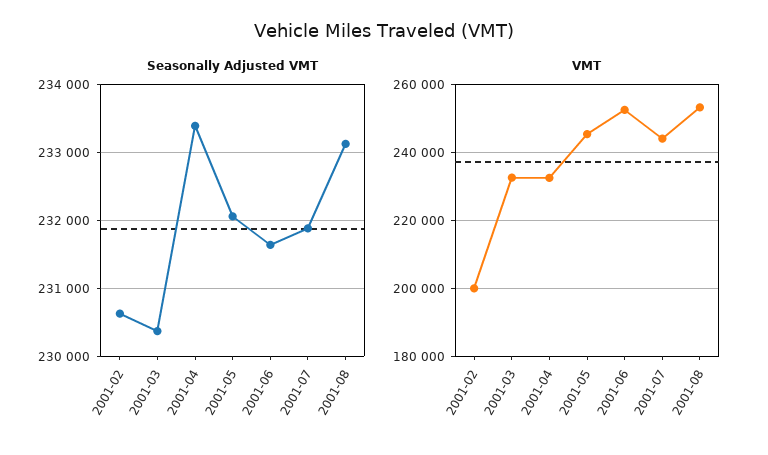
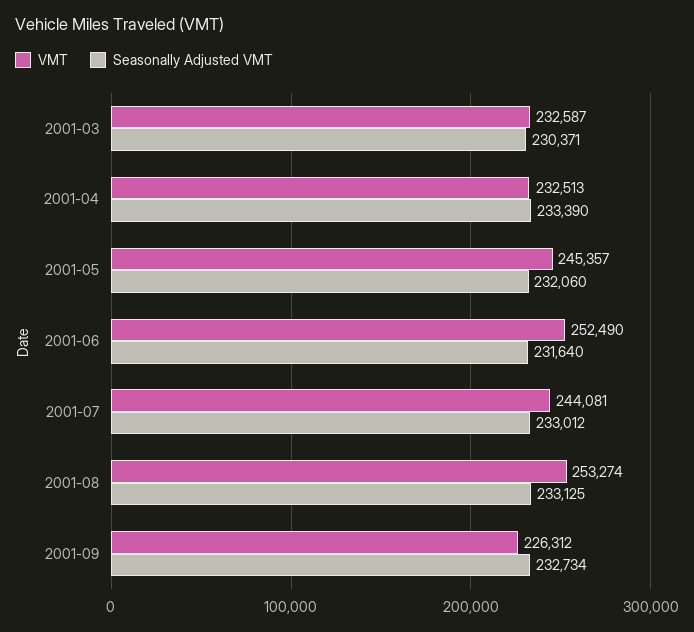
Seasonally Adjusted VMT, 2001-02: 230600 -> none
Seasonally Adjusted VMT, 2001-07: 231900 -> 233012
VMT, 2001-02: 200000 -> none
VMT, 2001-09: none -> 226312
Seasonally Adjusted VMT, 2001-09: none -> 232734

